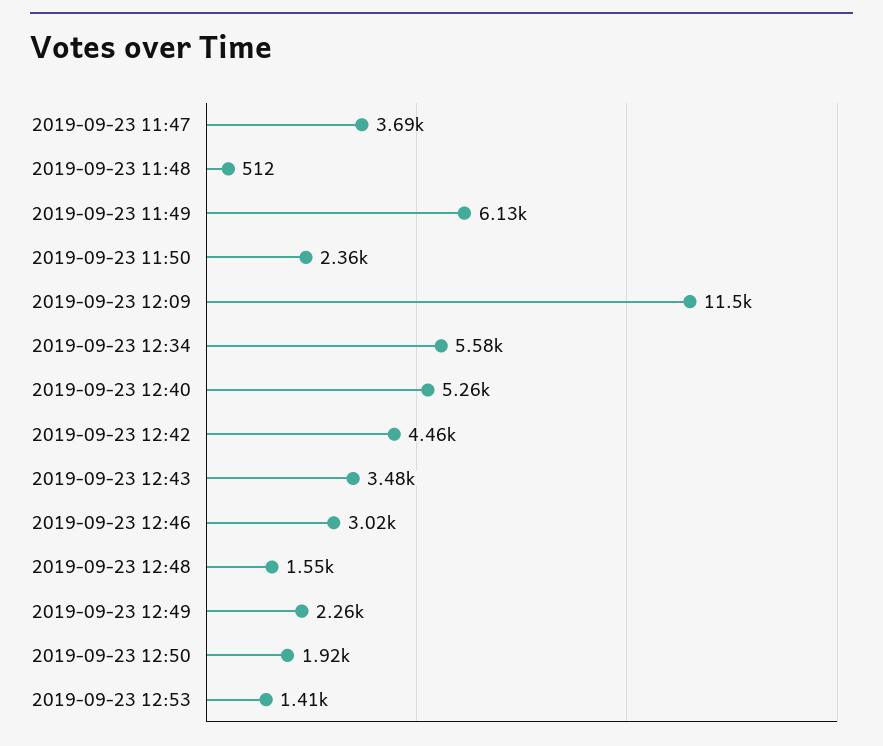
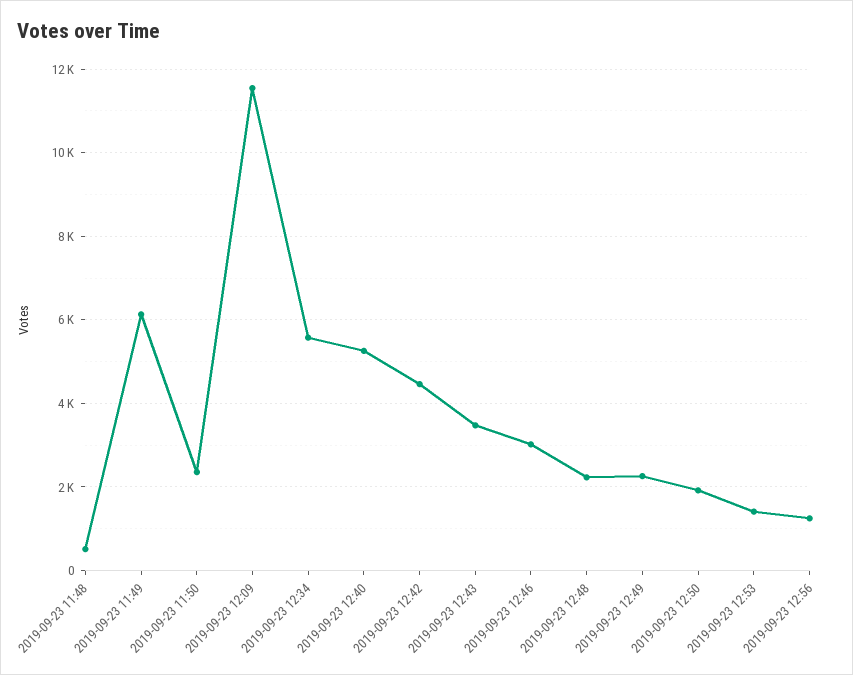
2019-09-23 11:47: 3690 -> none
2019-09-23 12:48: 1550 -> 2200
2019-09-23 12:56: none -> 1200

